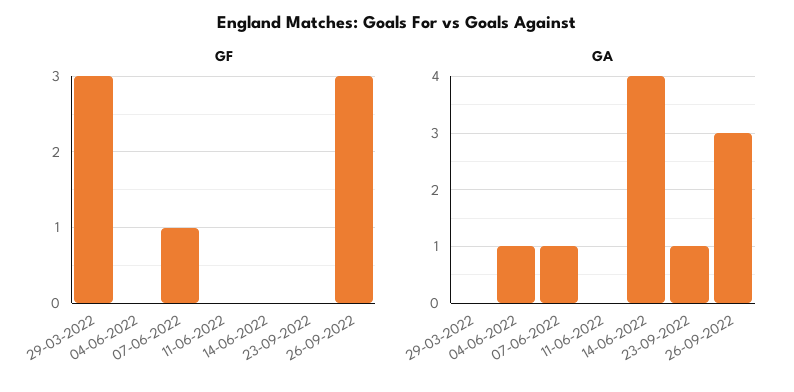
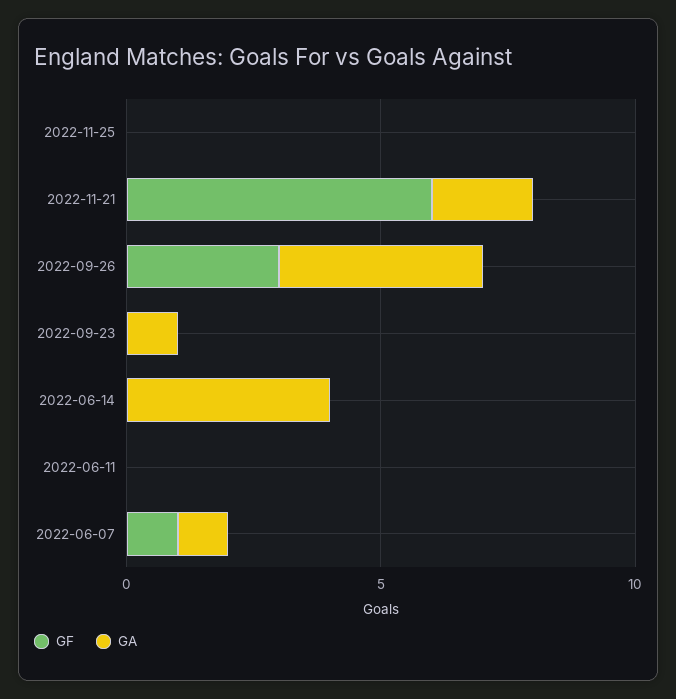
GF, 29-03-2022: 3 -> none
GF, 04-06-2022: 0 -> none
GA, 29-03-2022: 0 -> none
GA, 04-06-2022: 1 -> none
GA, 26-09-2022: 3 -> 4
GF, 2022-11-25: none -> 0
GA, 2022-11-25: none -> 0
GF, 2022-11-21: none -> 6
GA, 2022-11-21: none -> 2

